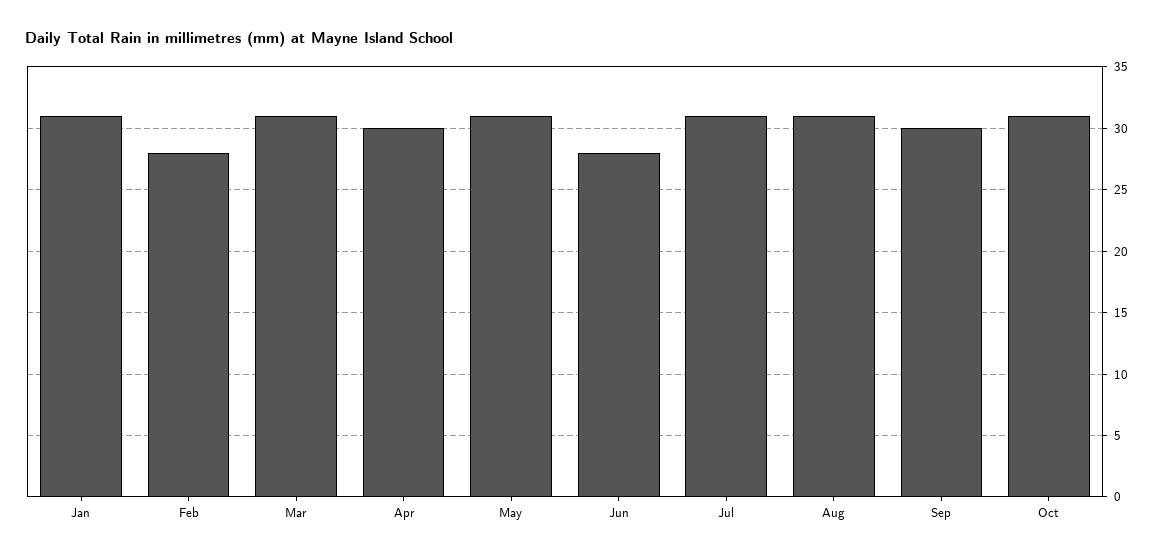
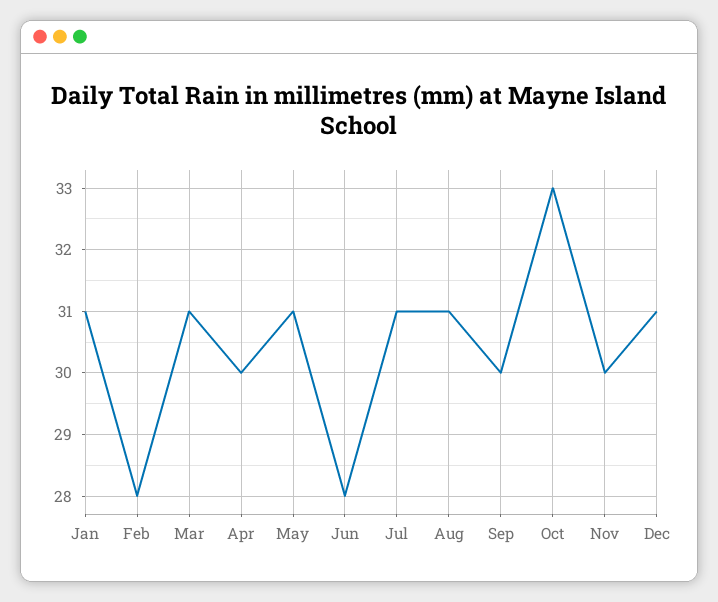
Oct: 31 -> 33
Nov: none -> 30
Dec: none -> 31

